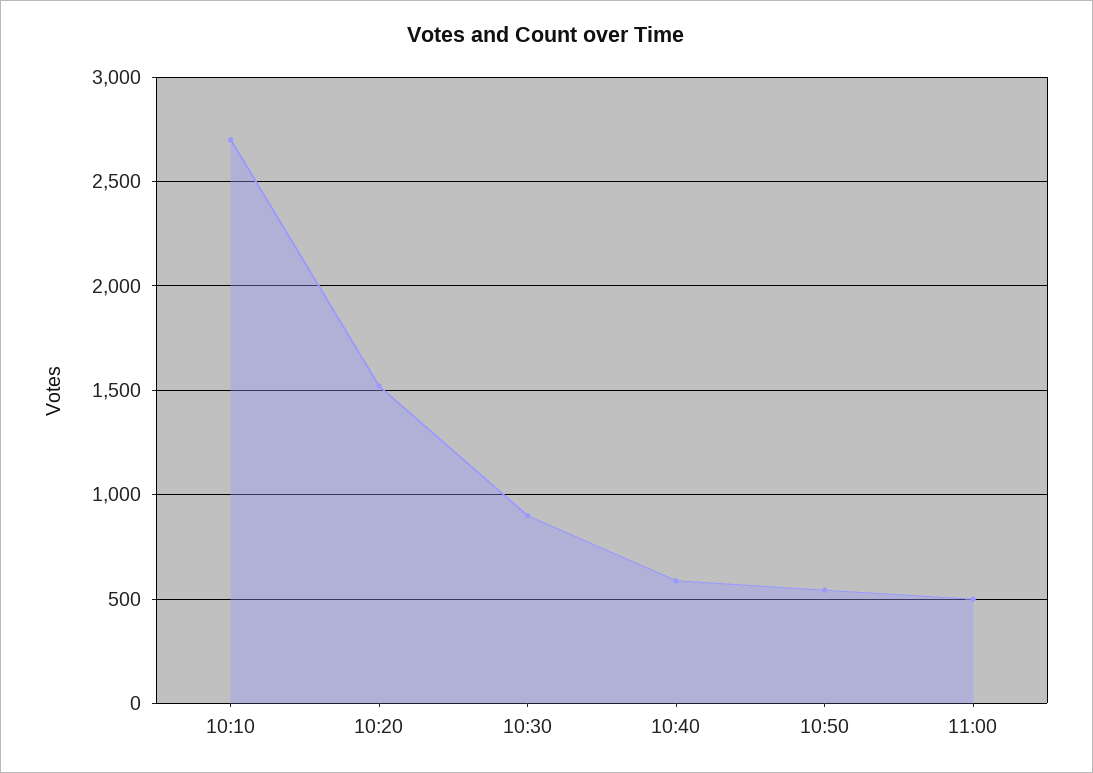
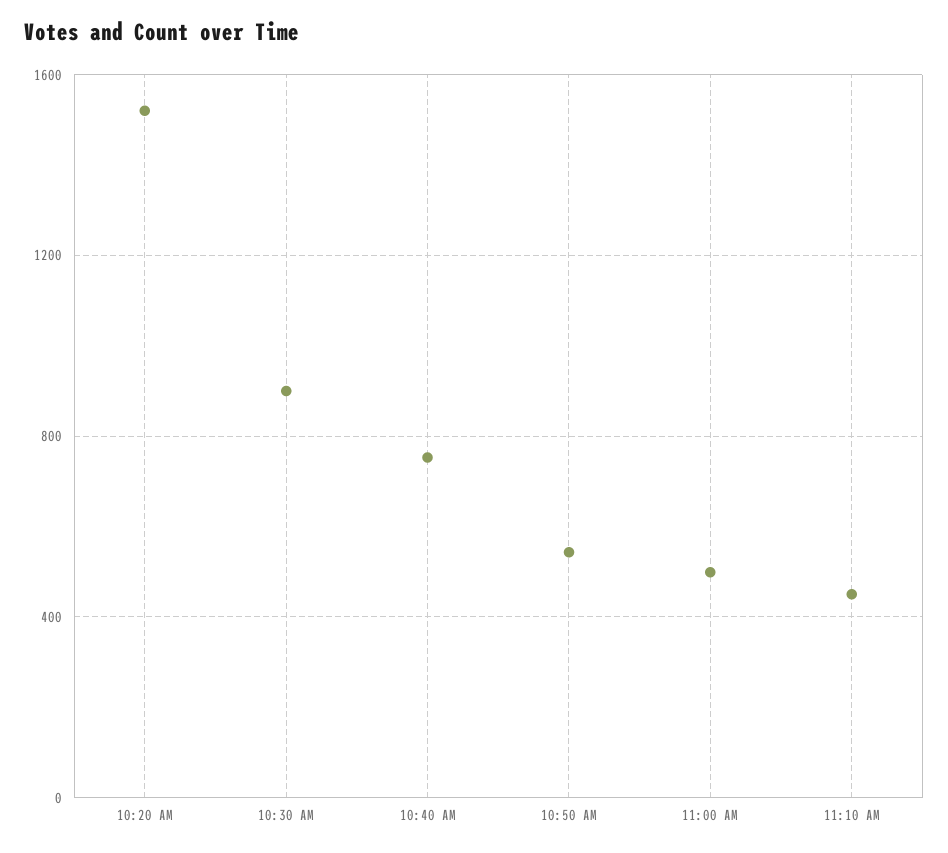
10:10: 2700 -> none
10:40: 600 -> 750
11:10 AM: none -> 450

